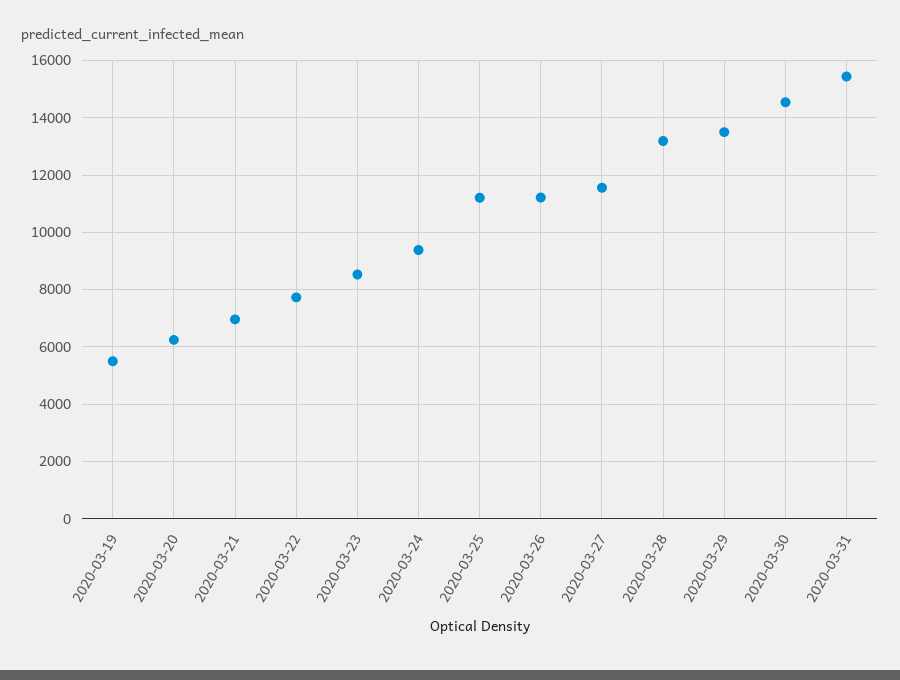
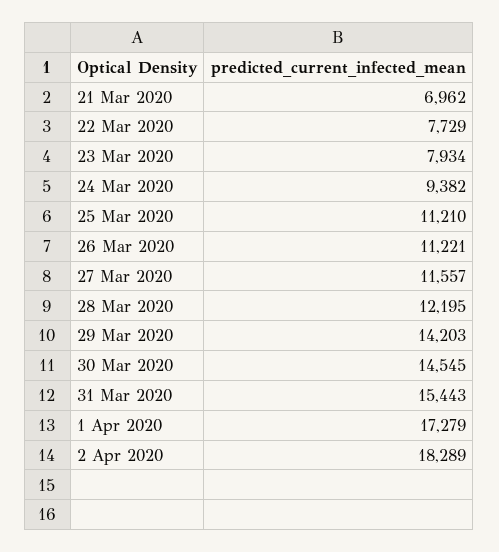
2020-03-19: 5500 -> none
2020-03-20: 6250 -> none
2020-03-23: 8500 -> 7934
2020-03-28: 13250 -> 12195
2020-03-29: 13500 -> 14203
1 Apr 2020: none -> 17279
2 Apr 2020: none -> 18289

